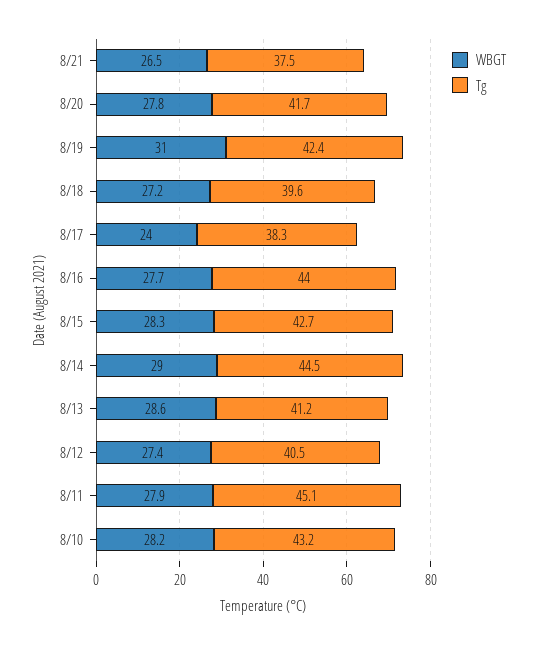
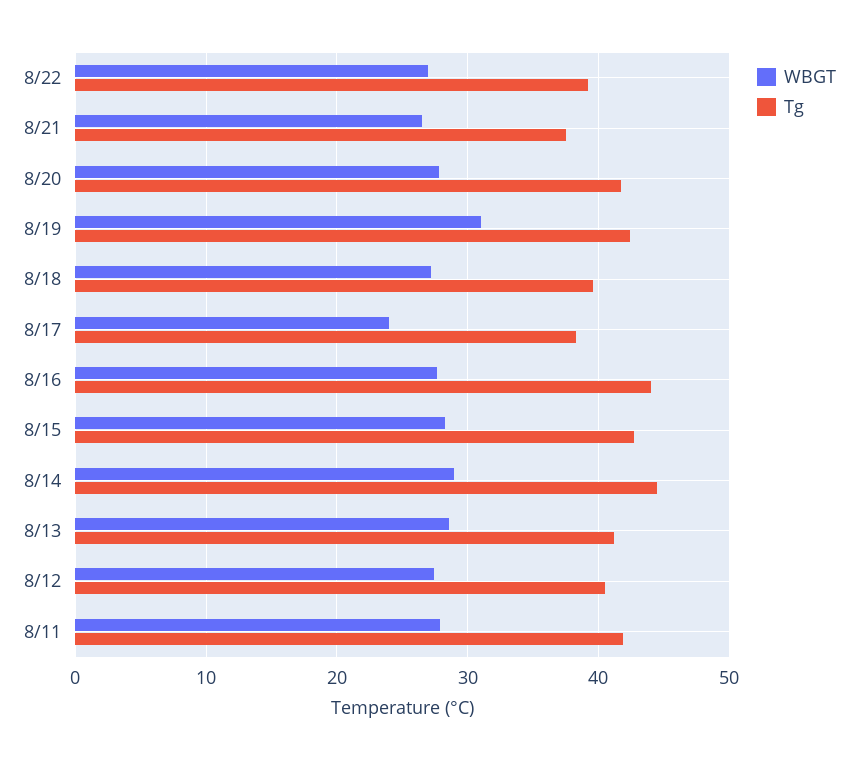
Tg, 8/11: 45.1 -> 42
WBGT, 8/10: 28.2 -> none
Tg, 8/10: 43.2 -> none
WBGT, 8/22: none -> 27
Tg, 8/22: none -> 39

